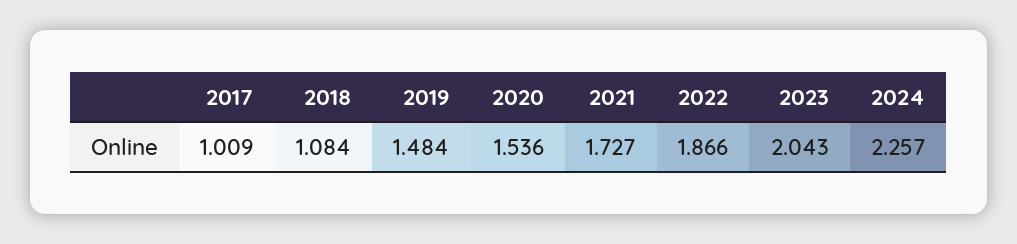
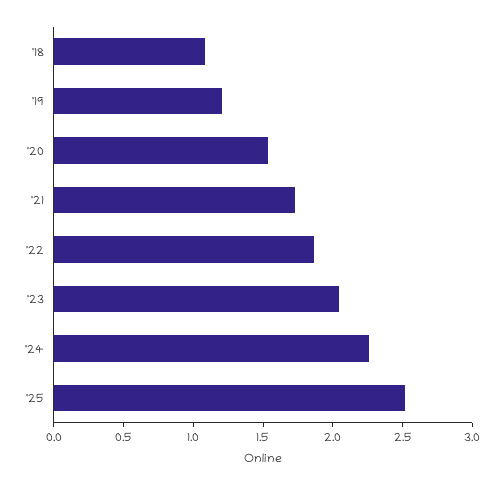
2017: 1.009 -> none
2019: 1.484 -> 1.2
'25: none -> 2.5

